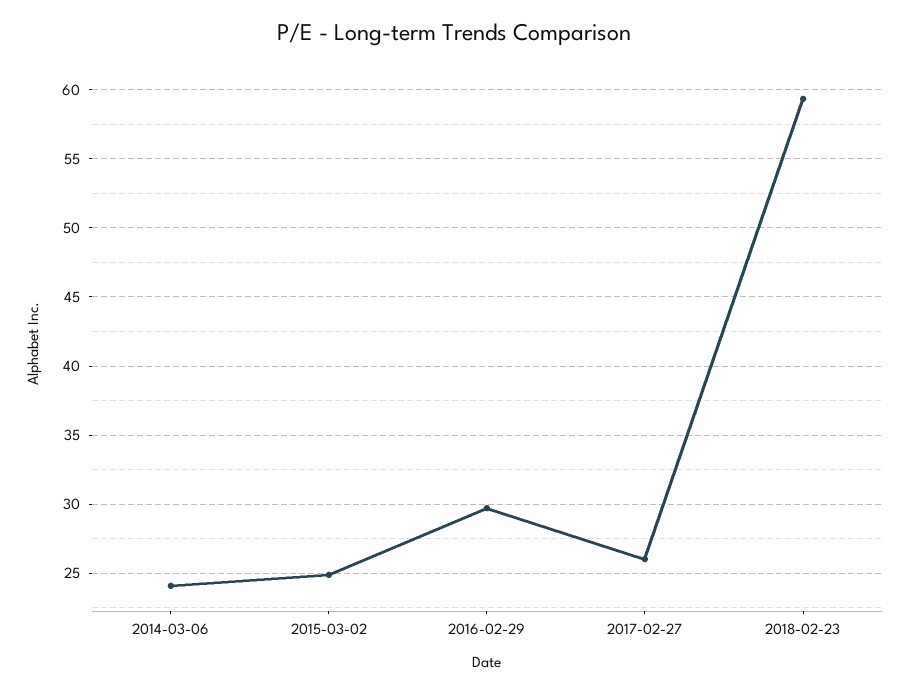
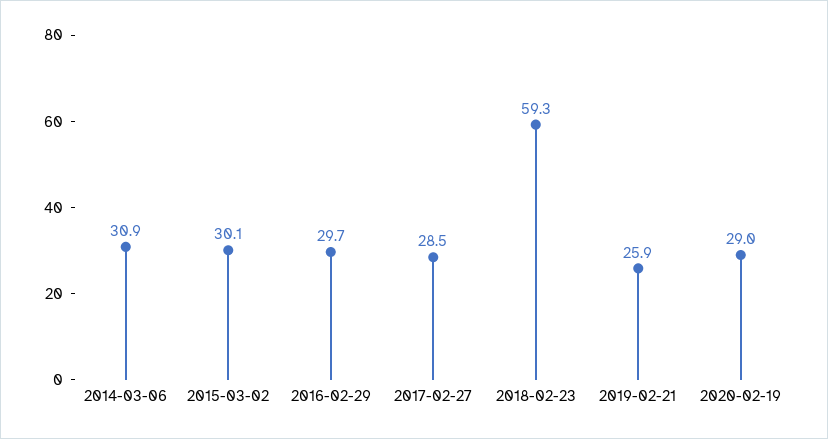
2014-03-06: 24 -> 30.9
2015-03-02: 25 -> 30.1
2017-02-27: 26 -> 28.5
2019-02-21: none -> 25.9
2020-02-19: none -> 29

